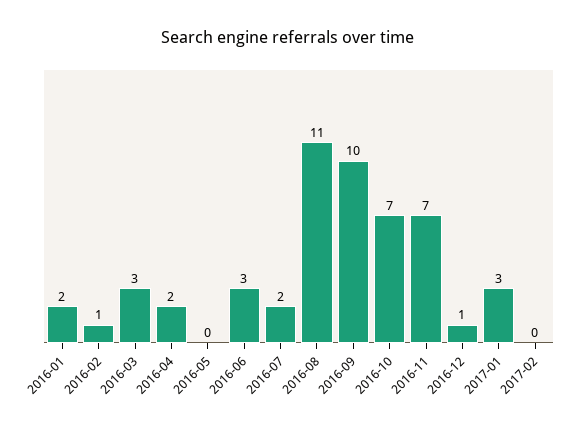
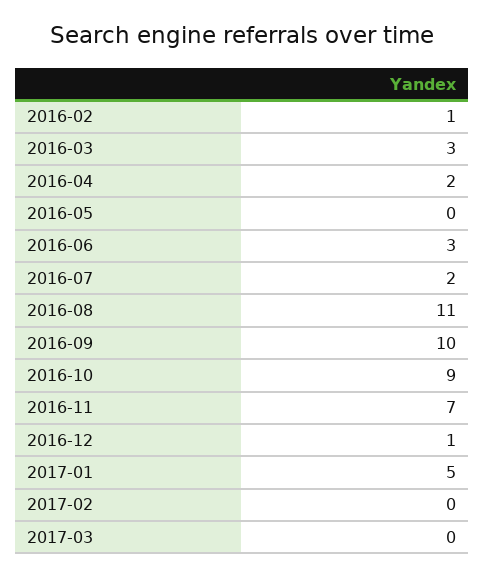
2016-01: 2 -> none
2016-10: 7 -> 9
2017-01: 3 -> 5
2017-03: none -> 0

